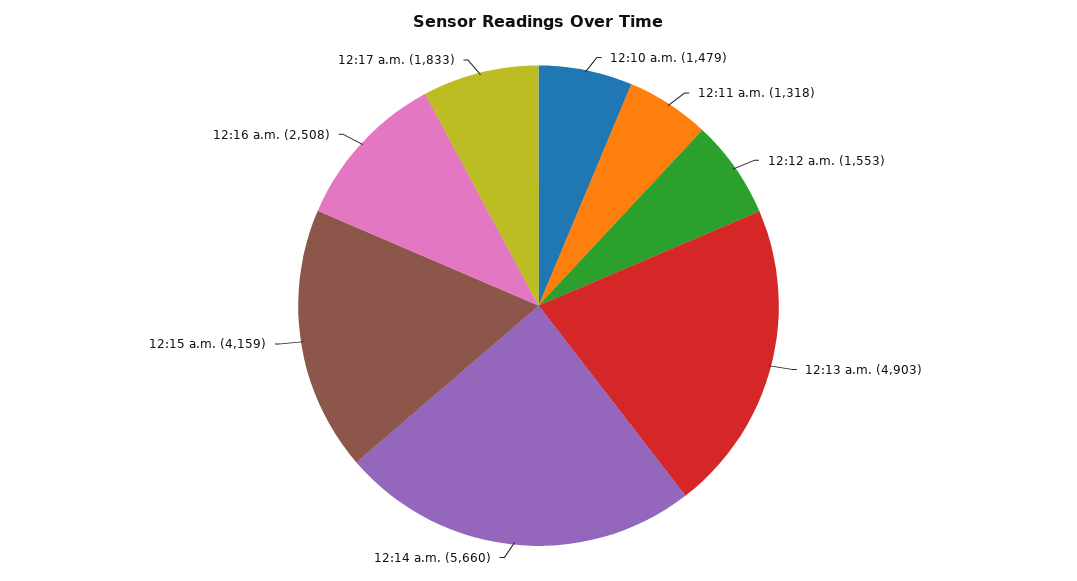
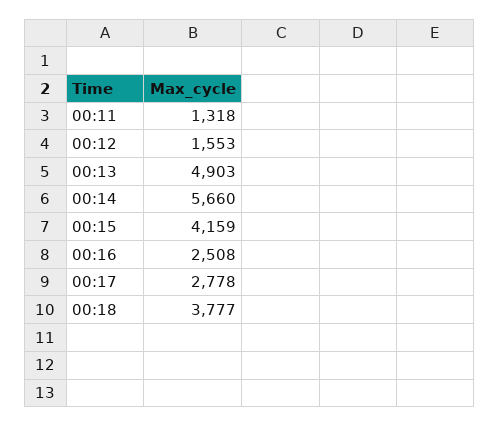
12:10 a.m.: 1479 -> none
12:17 a.m.: 1833 -> 2778
00:18: none -> 3777

